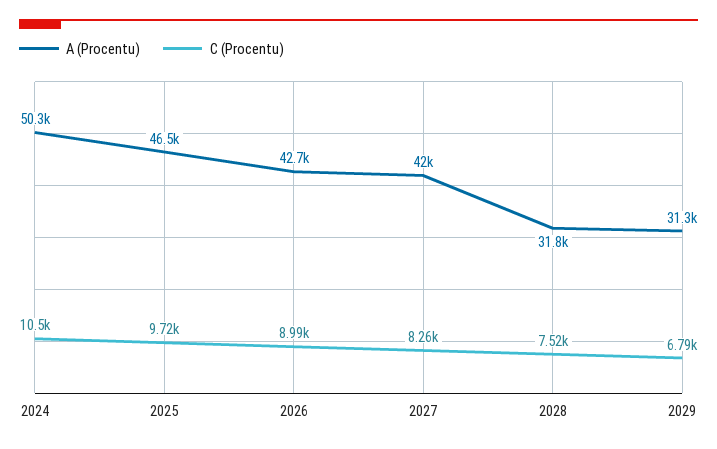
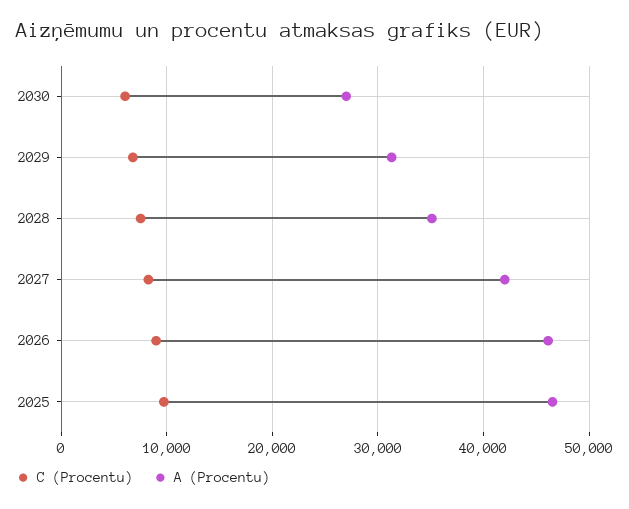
A (Procentu), 2024: 50300 -> none
C (Procentu), 2024: 10500 -> none
A (Procentu), 2026: 42700 -> 46000
A (Procentu), 2028: 31800 -> 35000
C (Procentu), 2030: none -> 6000
A (Procentu), 2030: none -> 27000

